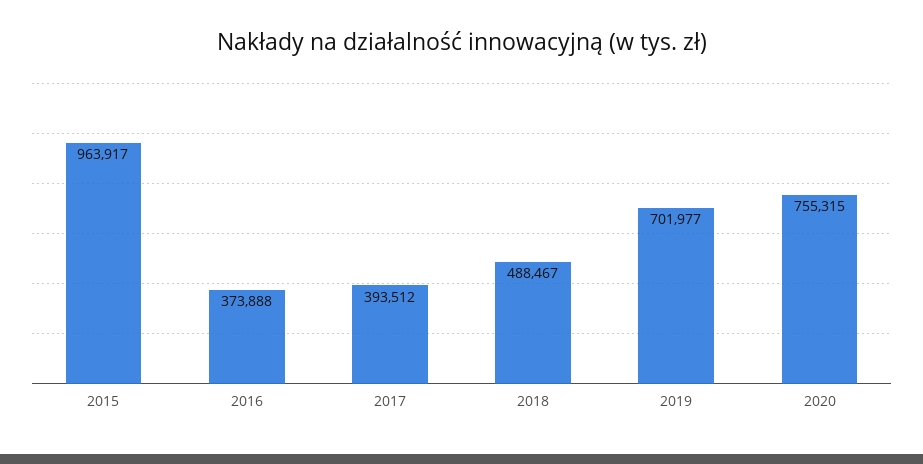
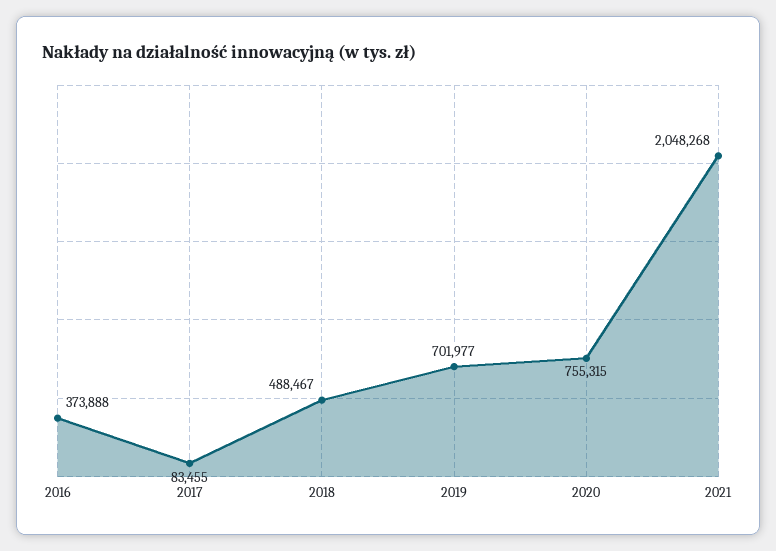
2015: 963917 -> none
2017: 393512 -> 83455
2021: none -> 2048268

